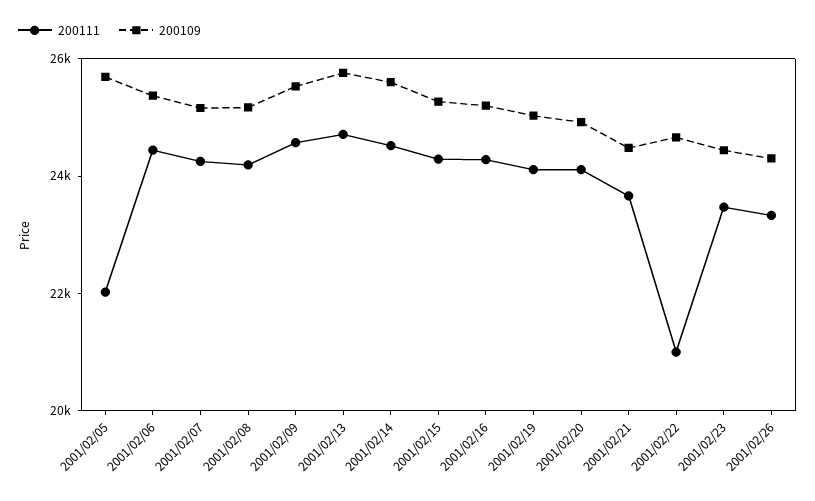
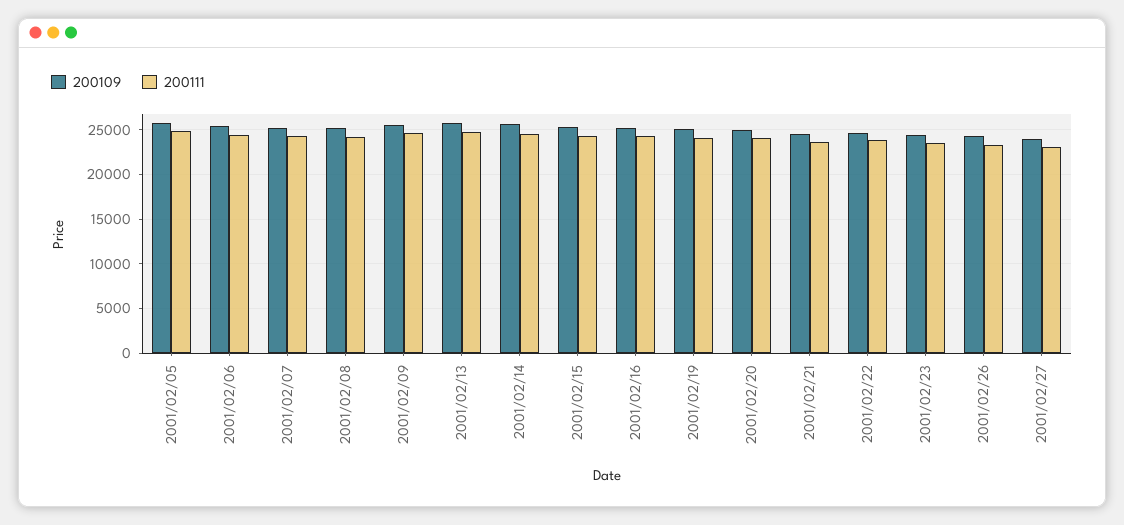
200111, 2001/02/05: 22000 -> 25000
200111, 2001/02/22: 21000 -> 24000
200109, 2001/02/27: none -> 24000
200111, 2001/02/27: none -> 23000

